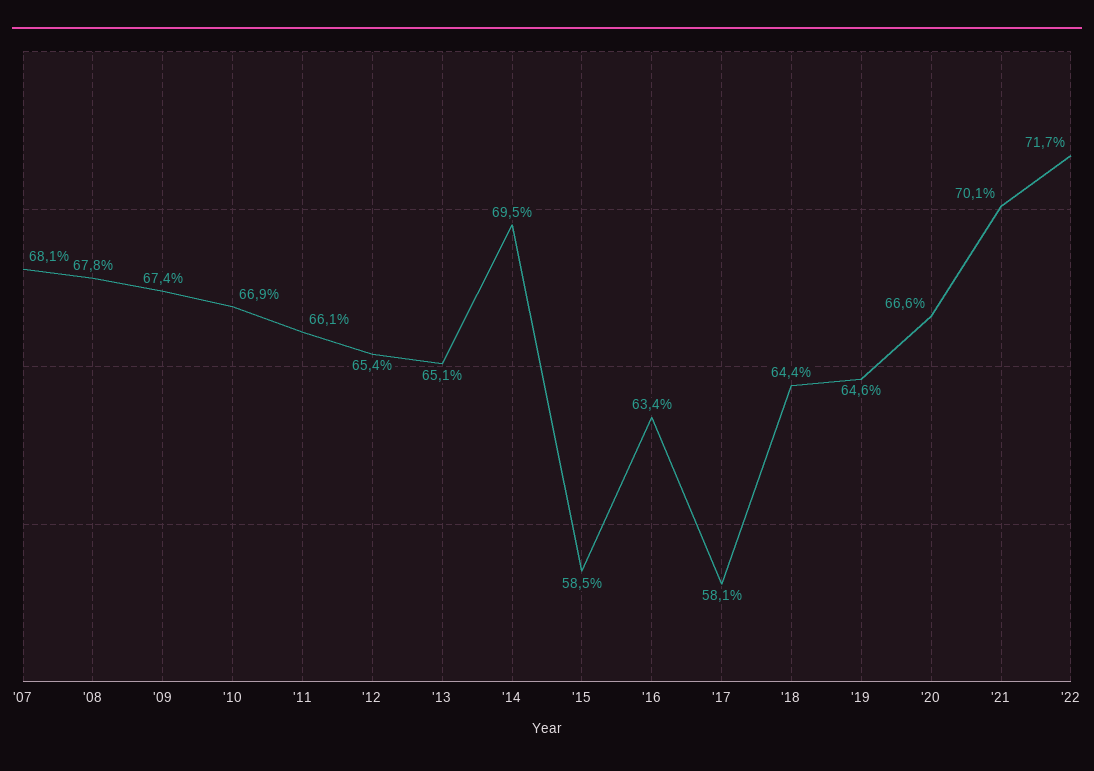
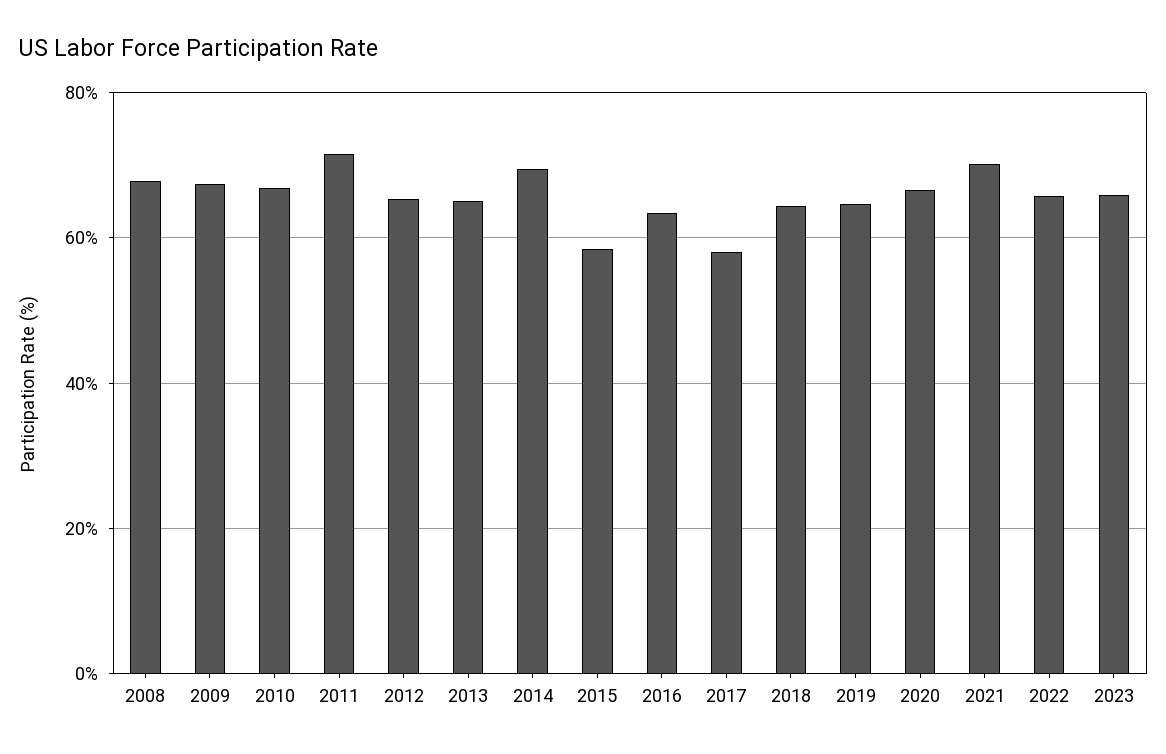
'07: 68.1 -> none
'11: 66.1 -> 72
'22: 71.7 -> 66
2023: none -> 66

